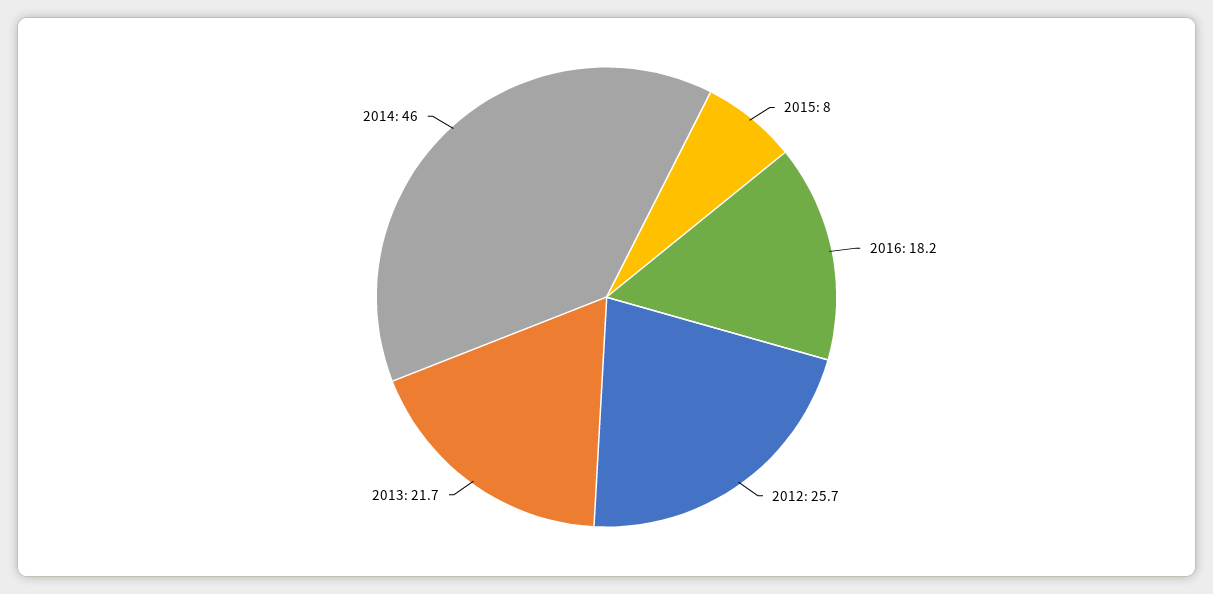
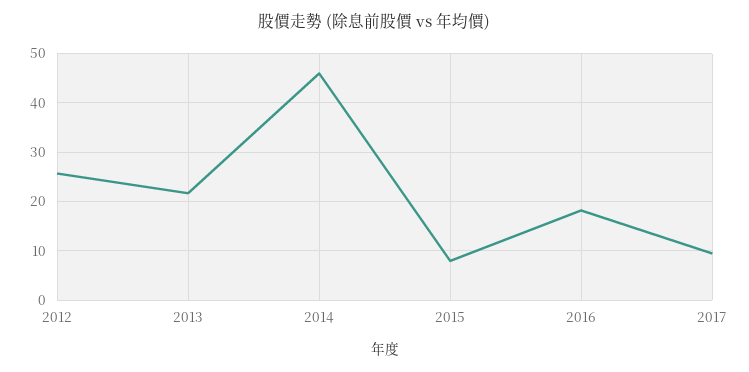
2017: none -> 10

